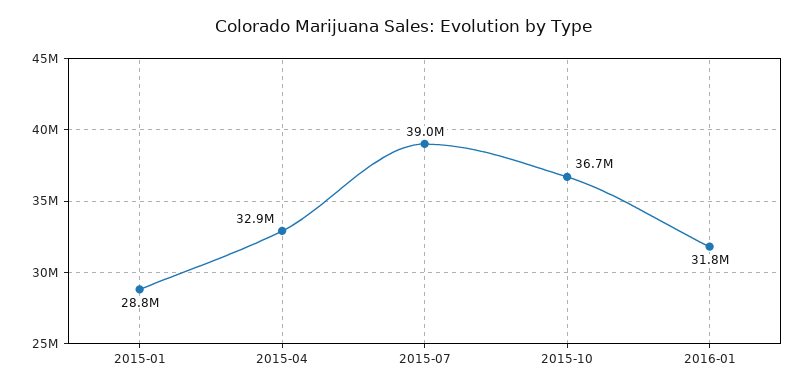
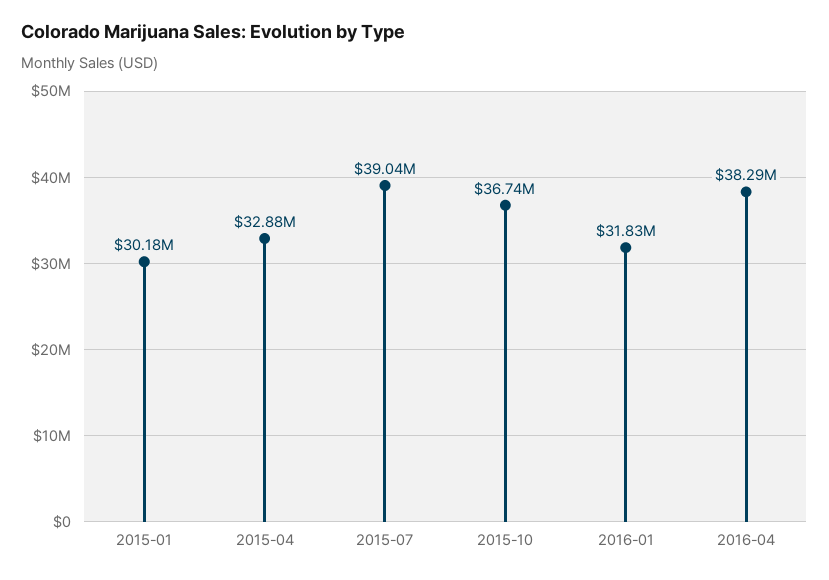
2015-01: 28800000 -> 30180000
2016-04: none -> 38290000

